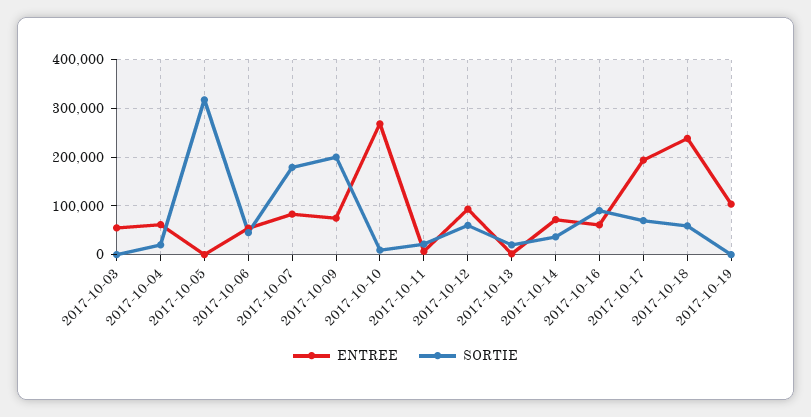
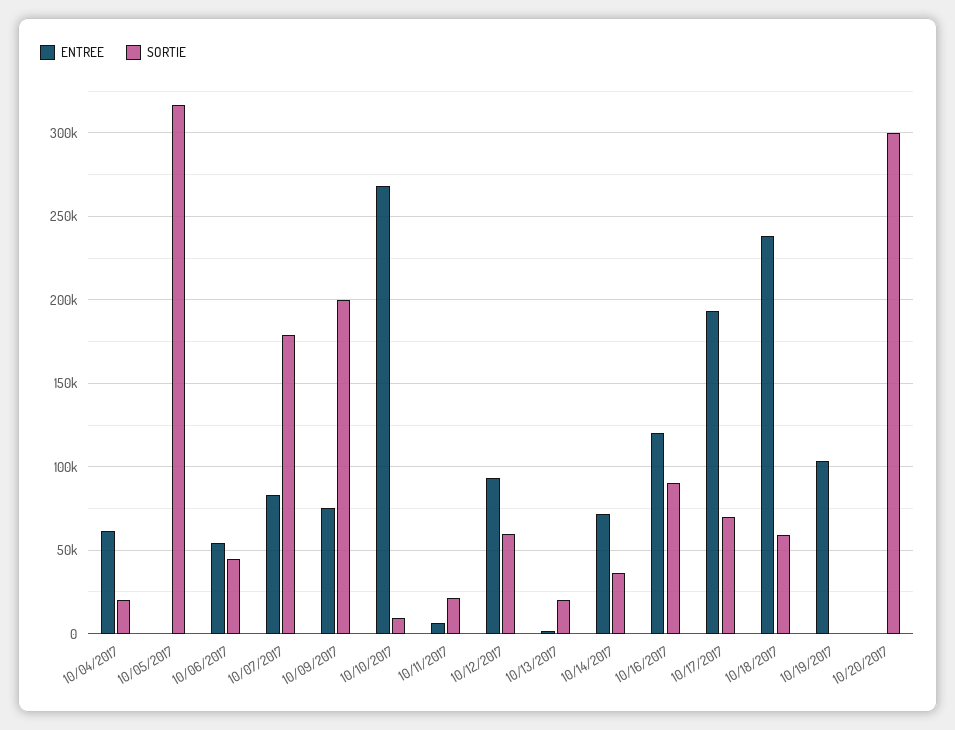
ENTREE, 2017-10-03: 60000 -> none
SORTIE, 2017-10-03: 0 -> none
ENTREE, 2017-10-16: 60000 -> 120000
ENTREE, 10/20/2017: none -> 0
SORTIE, 10/20/2017: none -> 300000

